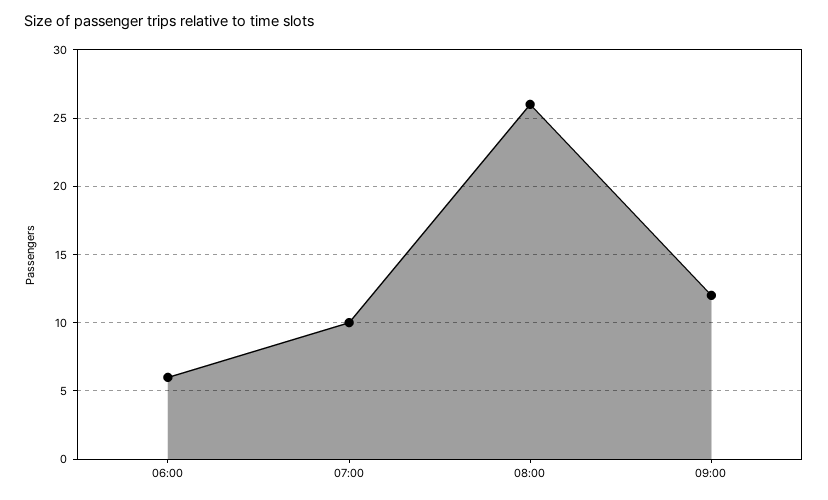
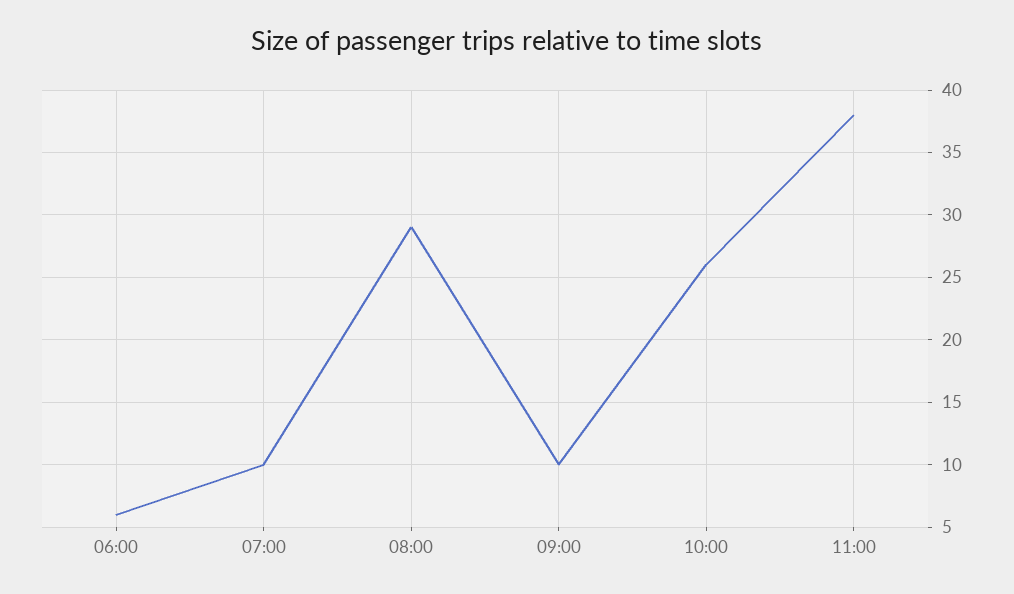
08:00: 26 -> 29
09:00: 12 -> 10
10:00: none -> 26
11:00: none -> 38

